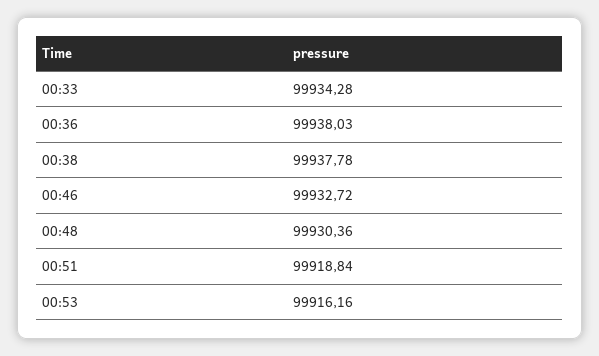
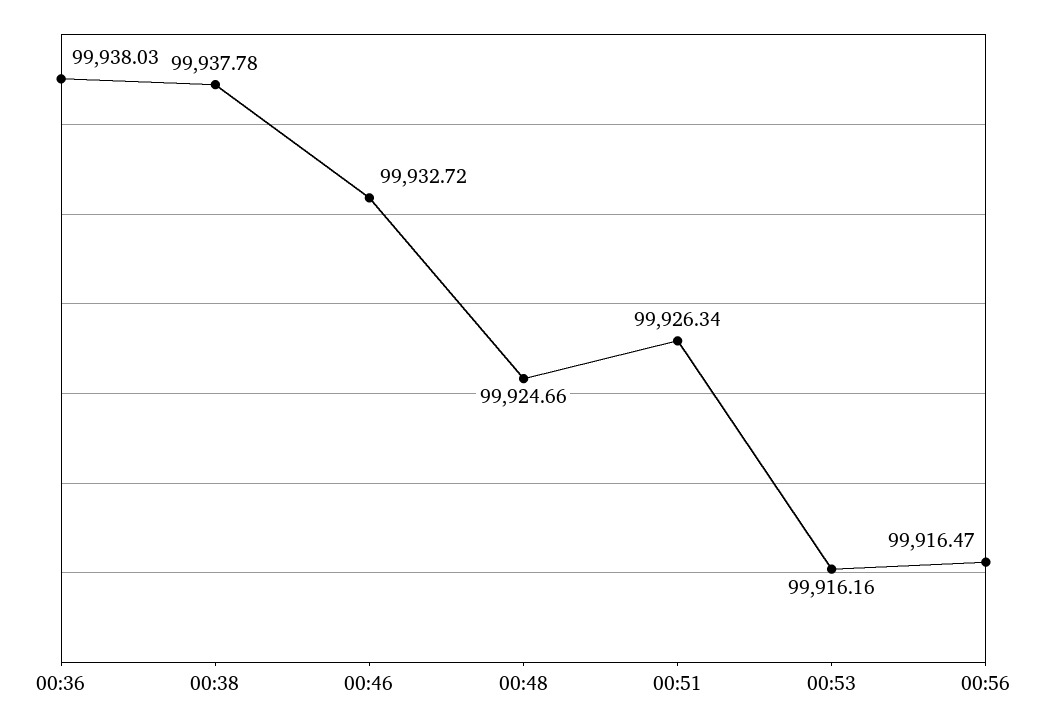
00:33: 99934.28 -> none
00:48: 99930.36 -> 99924.66
00:51: 99918.84 -> 99926.34
00:56: none -> 99916.47

